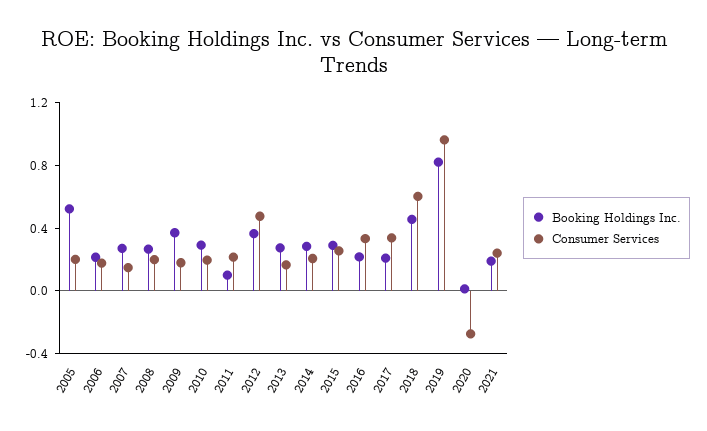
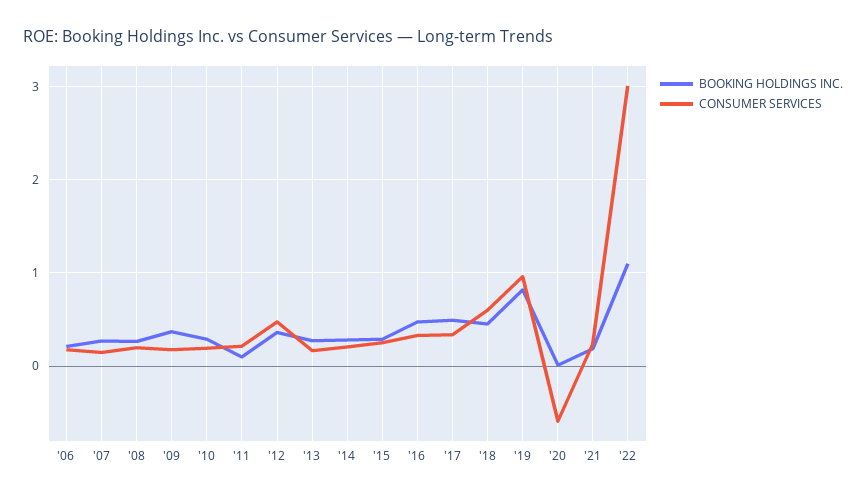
Booking Holdings Inc., 2005: 0.5 -> none
Consumer Services, 2005: 0.2 -> none
Booking Holdings Inc., 2016: 0.2 -> 0.5
Booking Holdings Inc., 2017: 0.2 -> 0.5
Consumer Services, 2020: -0.3 -> -0.6
Booking Holdings Inc., '22: none -> 1.1
Consumer Services, '22: none -> 3

